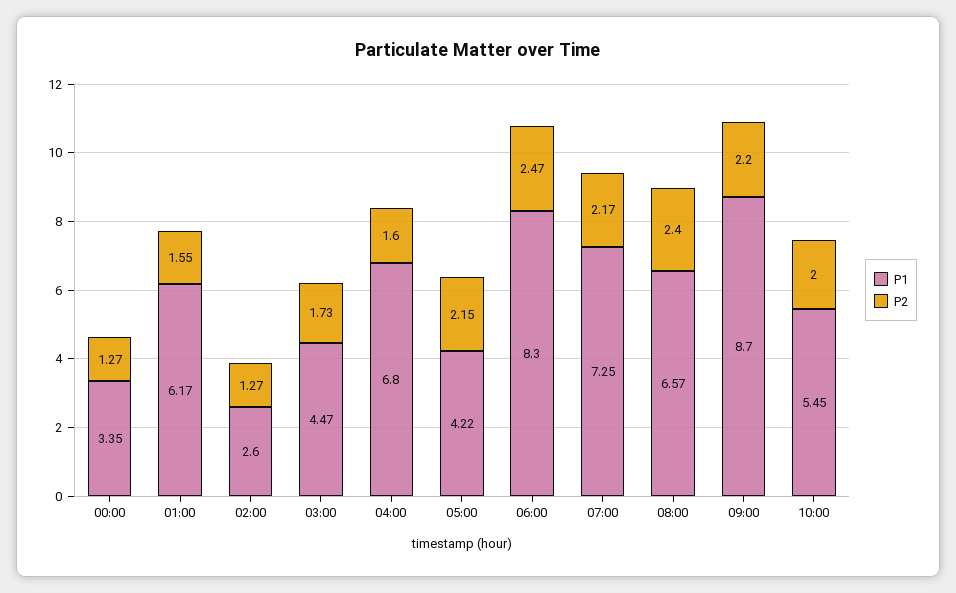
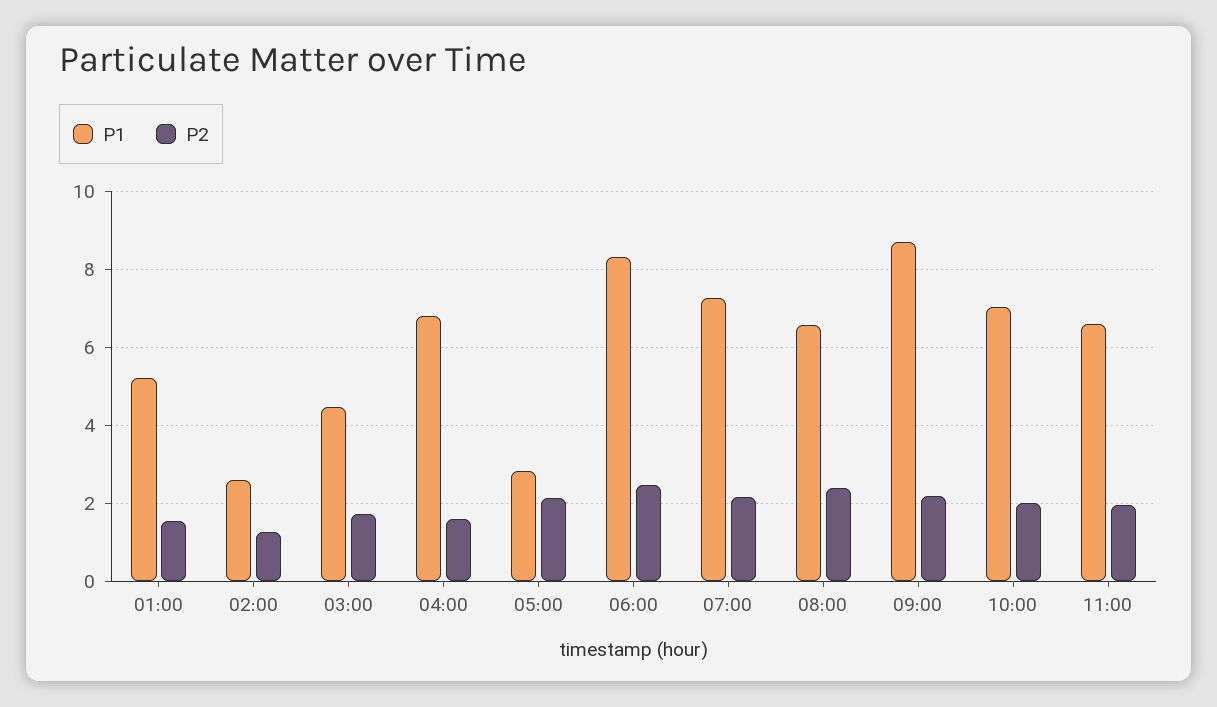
P1, 00:00: 3.35 -> none
P2, 00:00: 1.27 -> none
P1, 01:00: 6.17 -> 5.2
P1, 05:00: 4.22 -> 2.8
P1, 10:00: 5.45 -> 7
P1, 11:00: none -> 6.6
P2, 11:00: none -> 2

